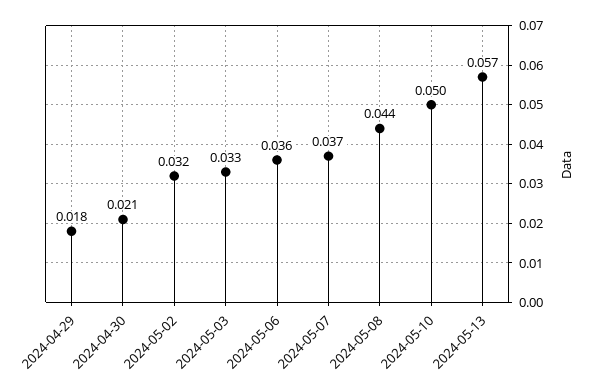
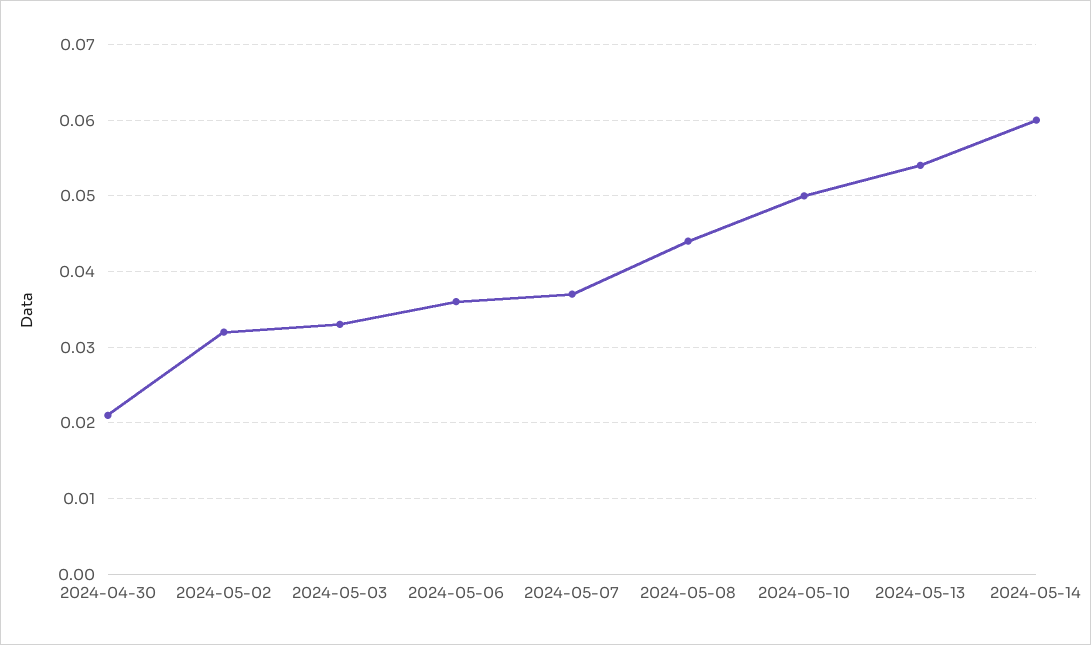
2024-04-29: 0.018 -> none
2024-05-13: 0.057 -> 0.054
2024-05-14: none -> 0.06

